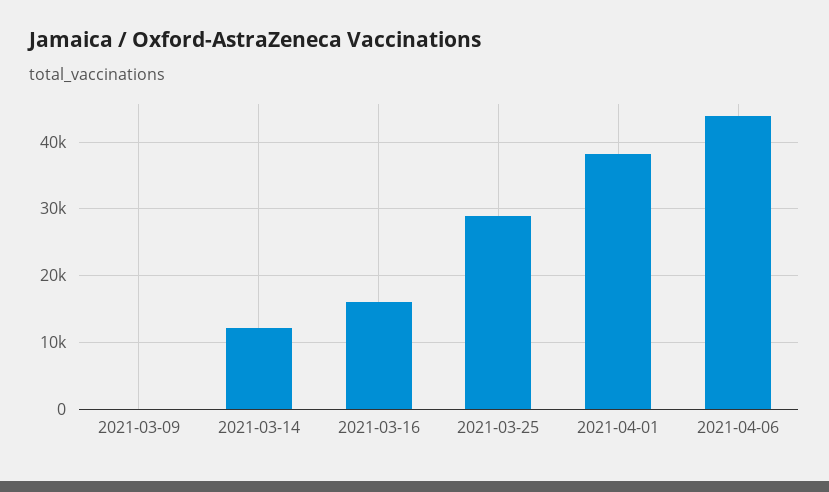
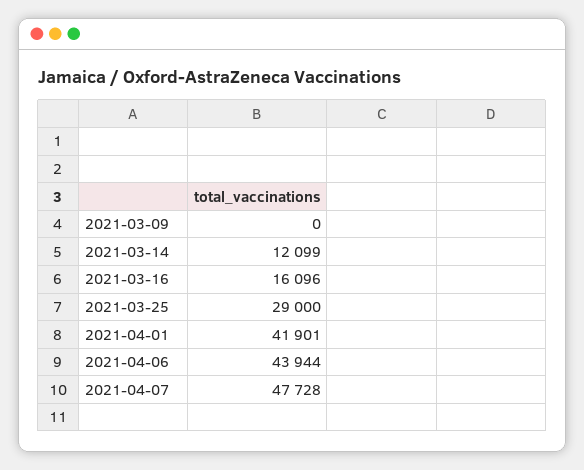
2021-04-01: 38000 -> 41901
2021-04-07: none -> 47728

